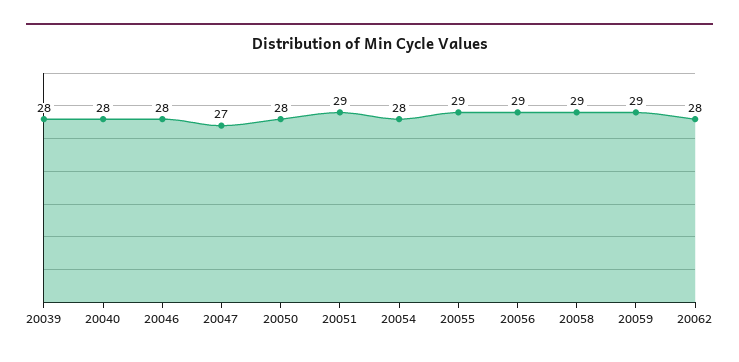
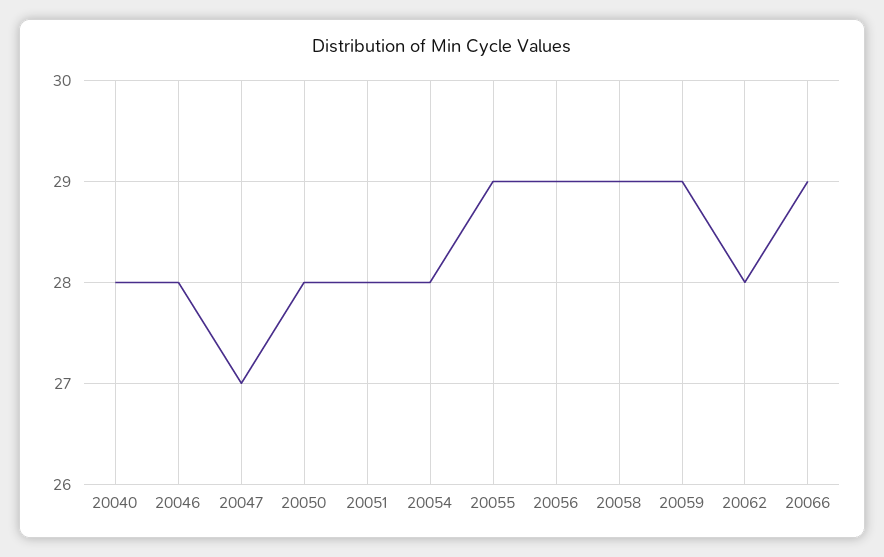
20039: 28 -> none
20051: 29 -> 28
20066: none -> 29

